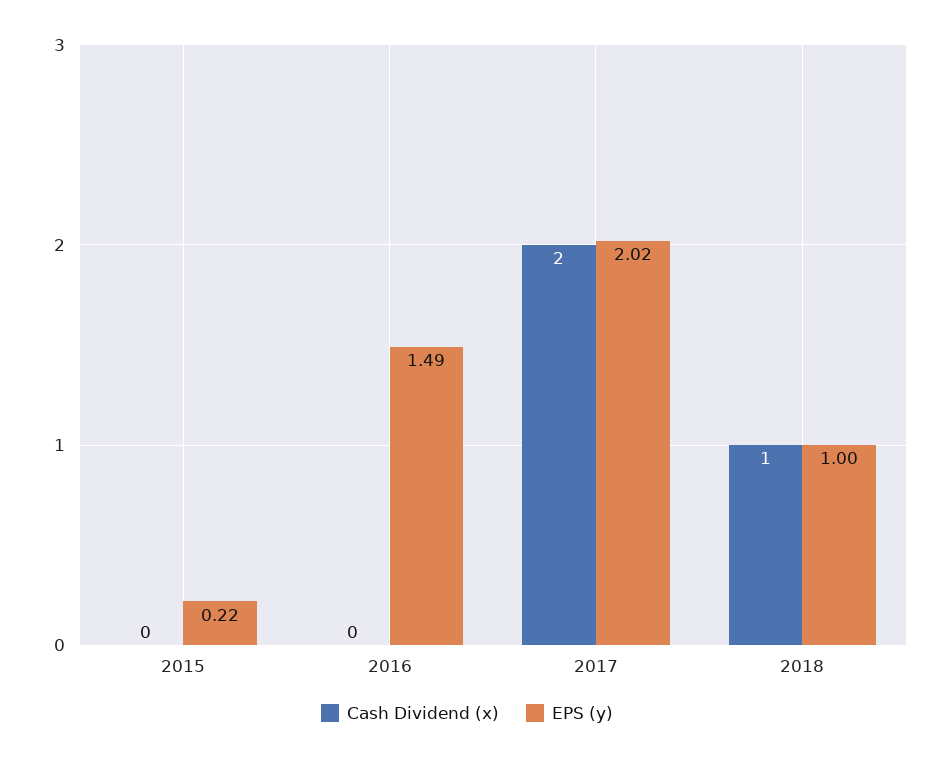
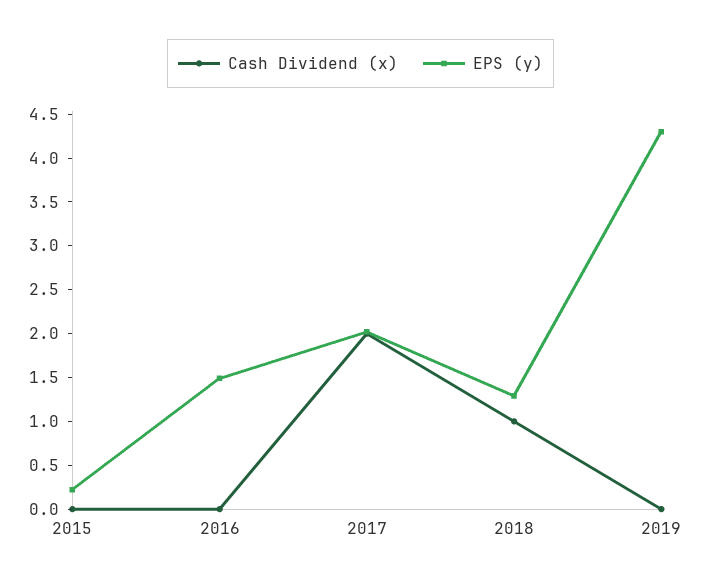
EPS (y), 2018: 1 -> 1.3
Cash Dividend (x), 2019: none -> 0
EPS (y), 2019: none -> 4.3

